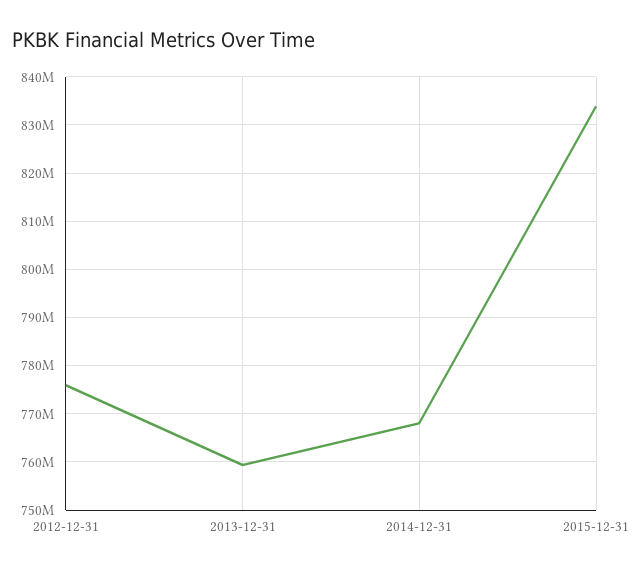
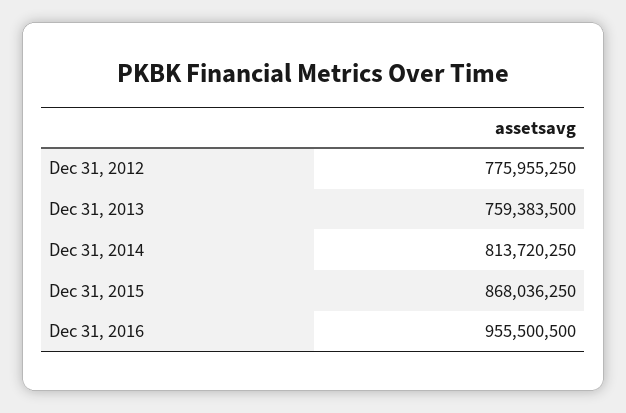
2014-12-31: 768000000 -> 813720250
2015-12-31: 834000000 -> 868036250
Dec 31, 2016: none -> 955500500

